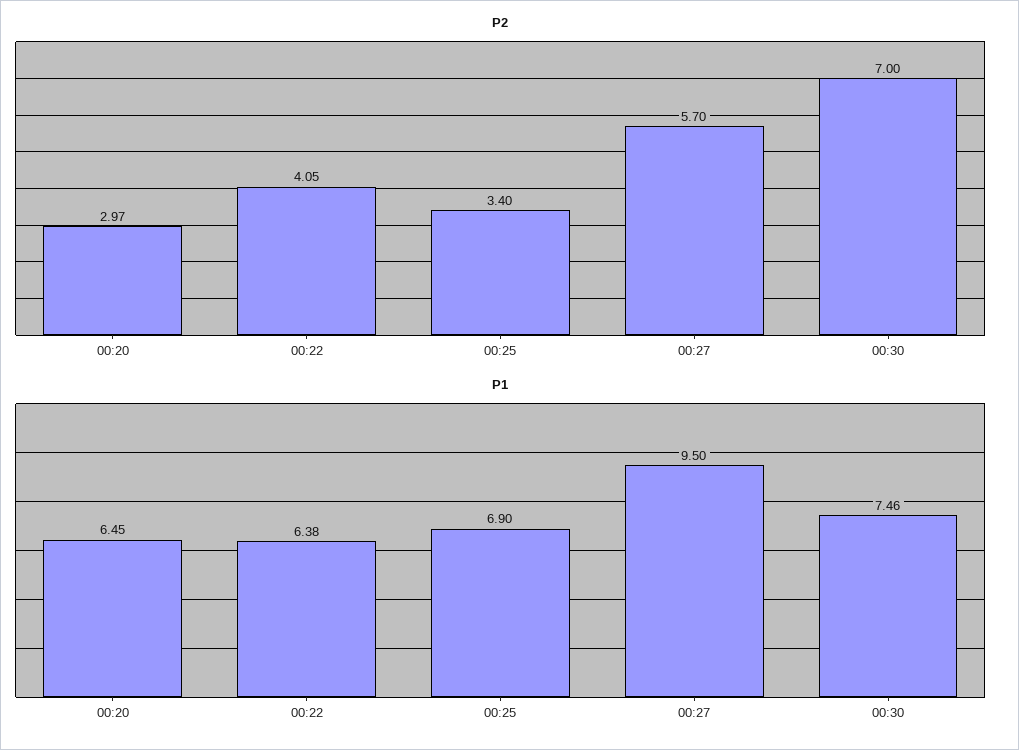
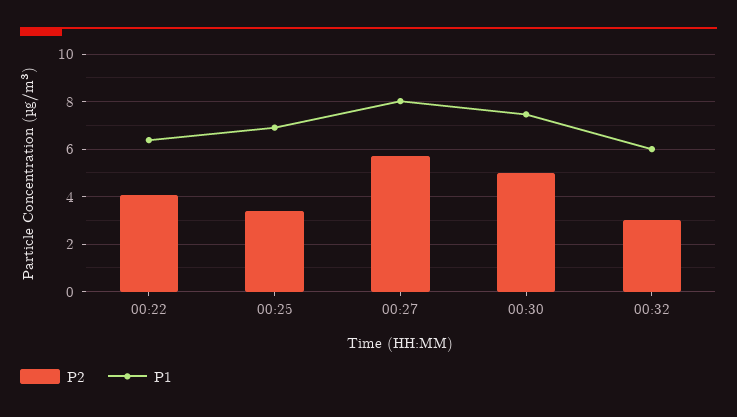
P2, 00:20: 2.97 -> none
P2, 00:30: 7 -> 5
P1, 00:20: 6.45 -> none
P1, 00:27: 9.5 -> 8
P2, 00:32: none -> 3
P1, 00:32: none -> 6

